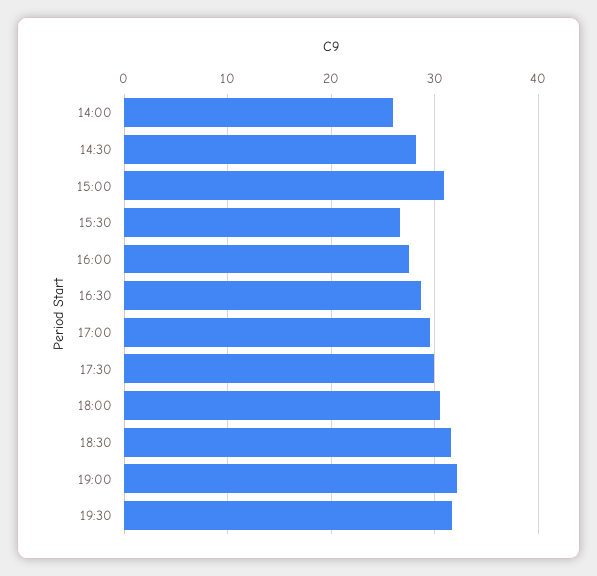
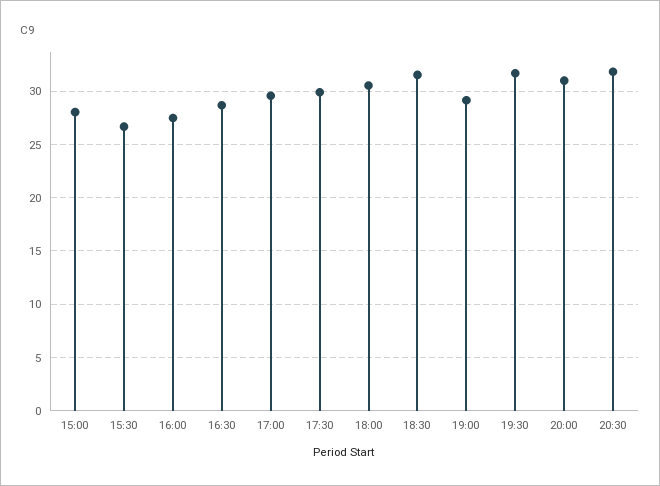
14:00: 26 -> none
14:30: 28 -> none
15:00: 31 -> 28
19:00: 32 -> 29
20:00: none -> 31
20:30: none -> 32

